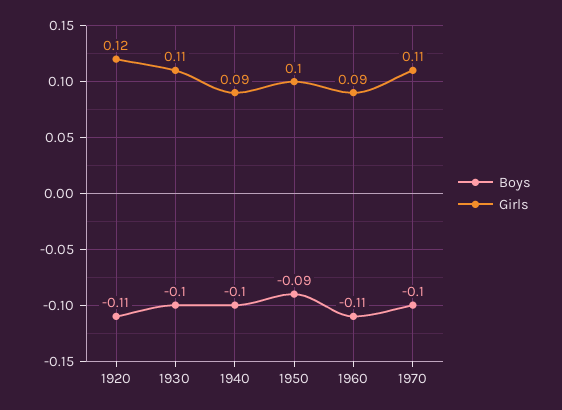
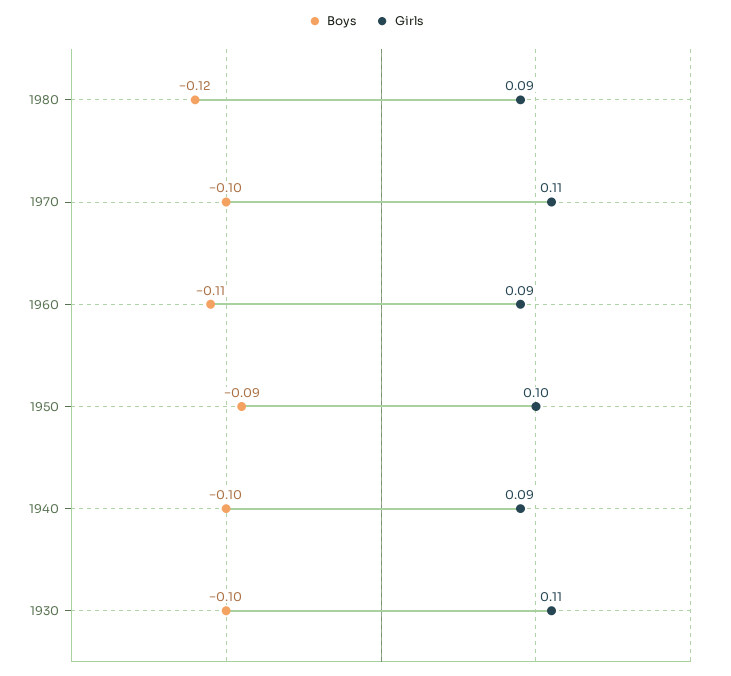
Boys, 1920: -0.11 -> none
Girls, 1920: 0.12 -> none
Boys, 1980: none -> -0.12
Girls, 1980: none -> 0.09

